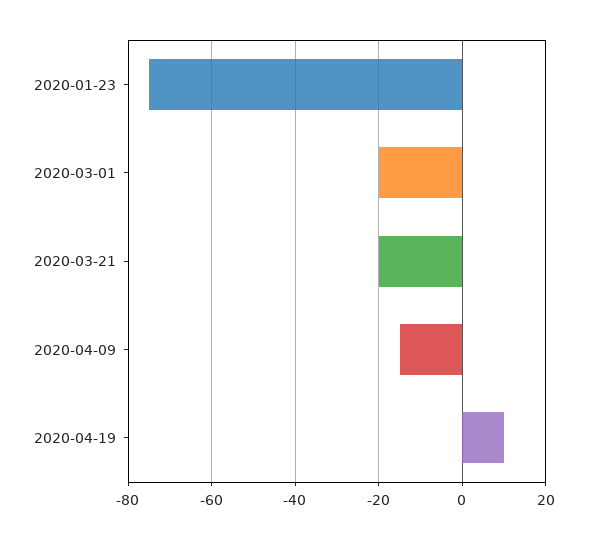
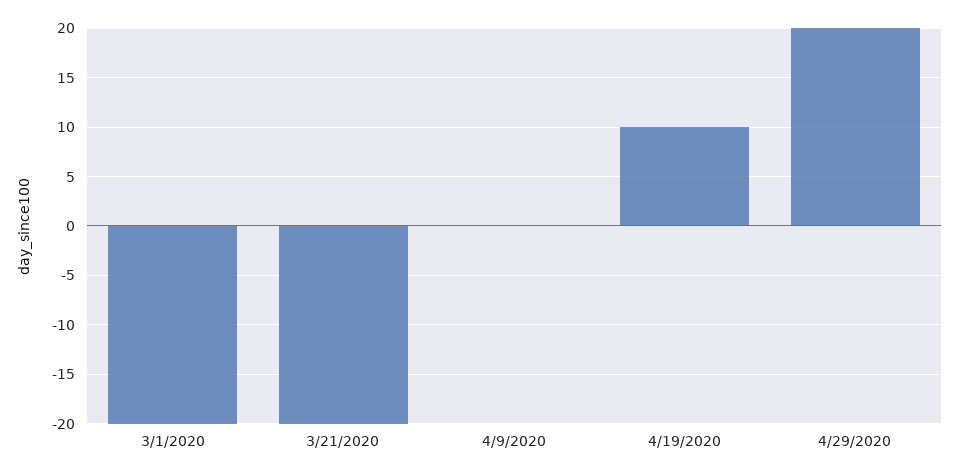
2020-01-23: -75 -> none
2020-04-09: -15 -> 0
4/29/2020: none -> 20

